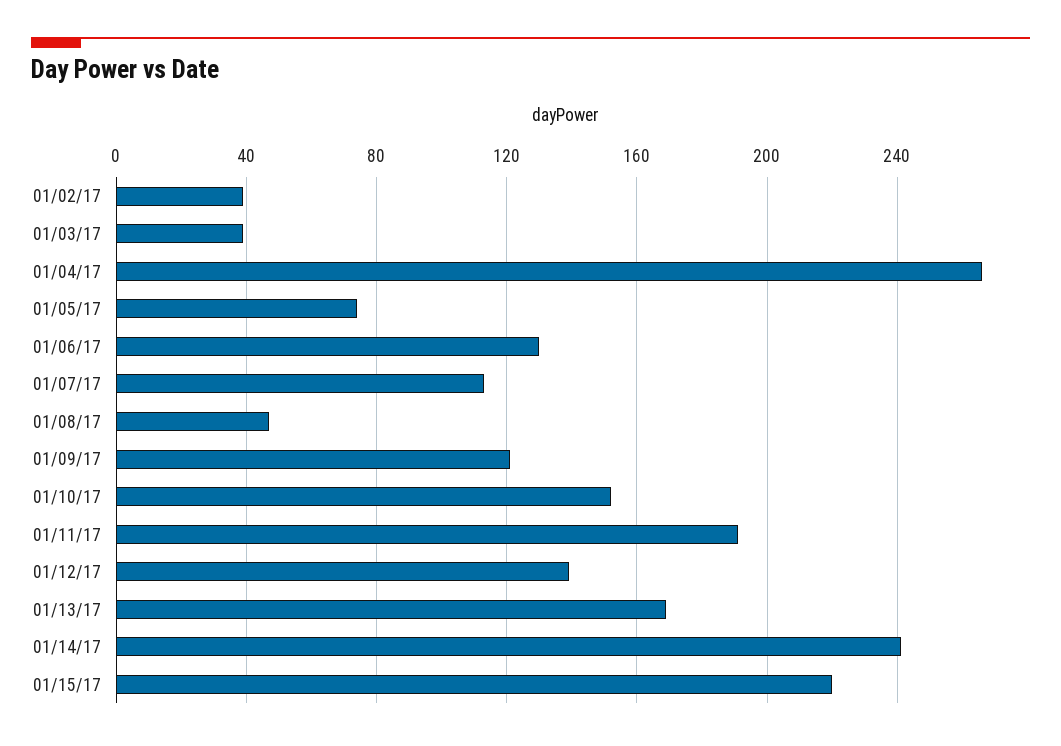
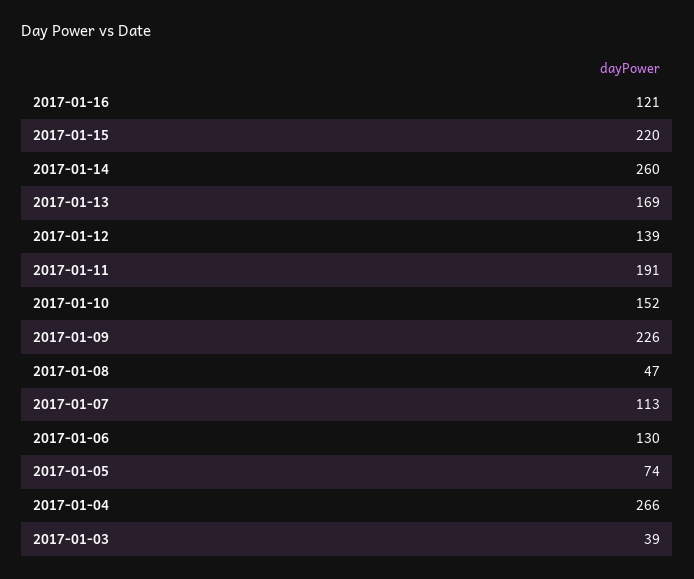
01/02/17: 40 -> none
01/09/17: 120 -> 226
01/14/17: 240 -> 260
2017-01-16: none -> 121

